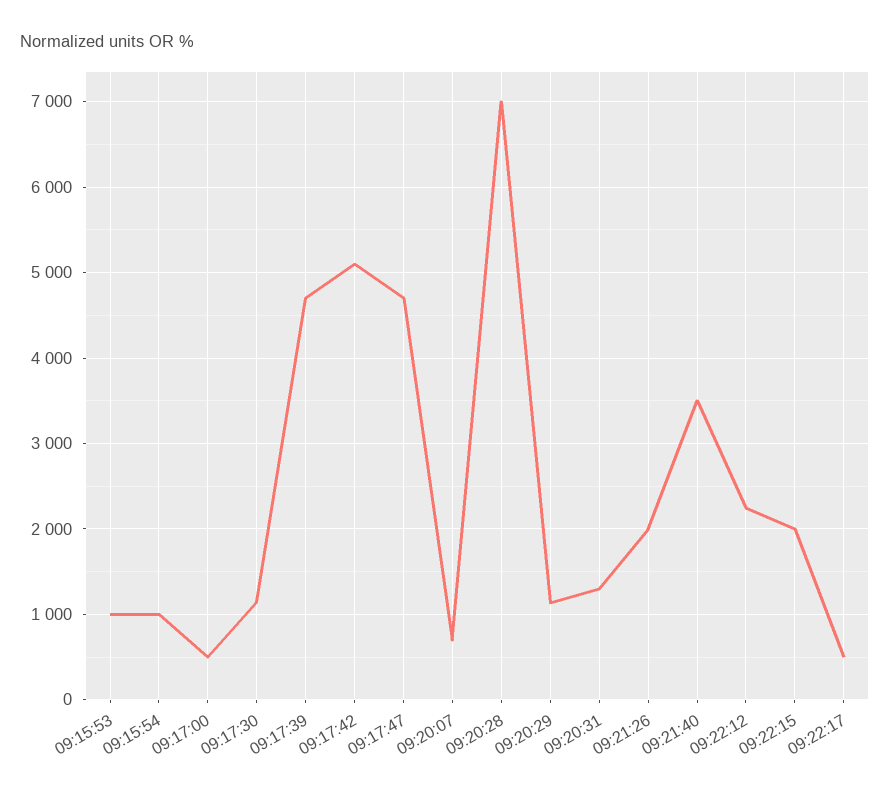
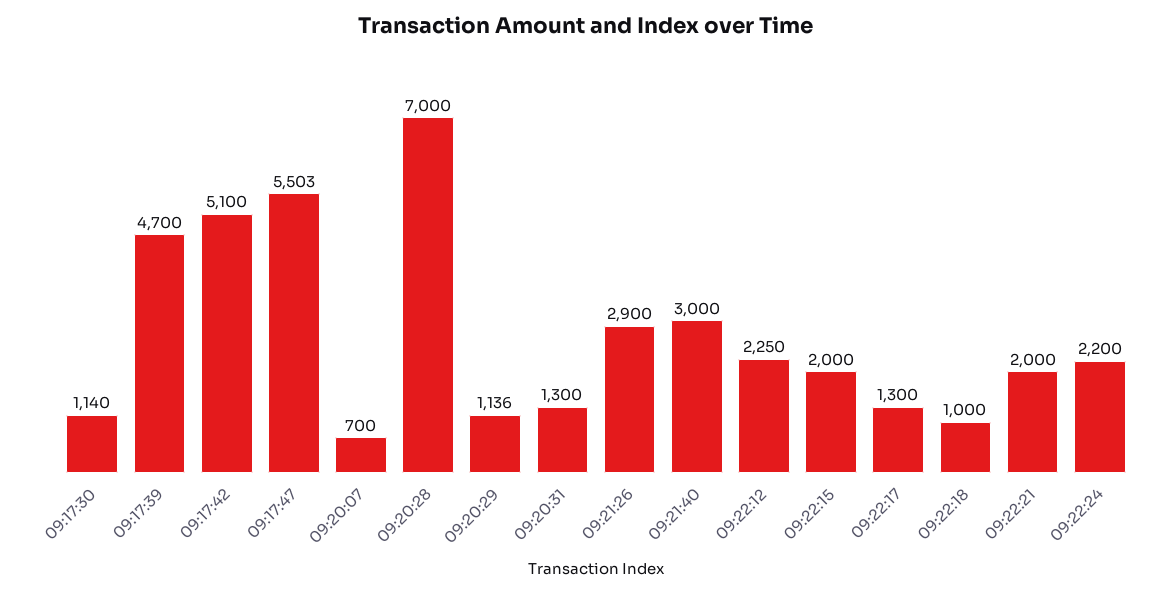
09:15:53: 1000 -> none
09:15:54: 1000 -> none
09:17:00: 500 -> none
09:17:47: 4700 -> 5503
09:21:26: 2000 -> 2900
09:21:40: 3500 -> 3000
09:22:17: 500 -> 1300
09:22:18: none -> 1000
09:22:21: none -> 2000
09:22:24: none -> 2200

